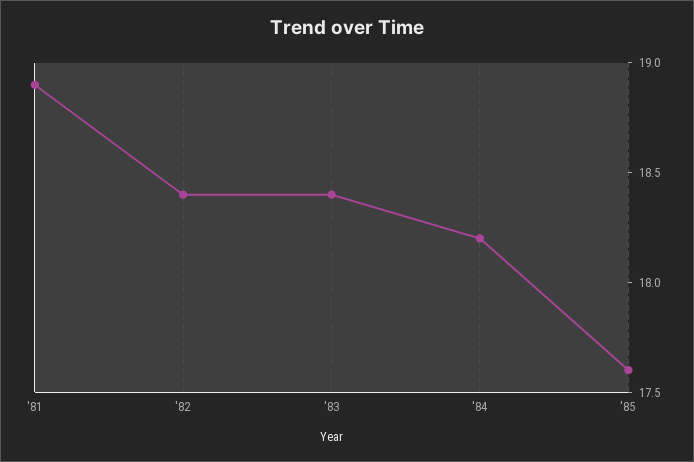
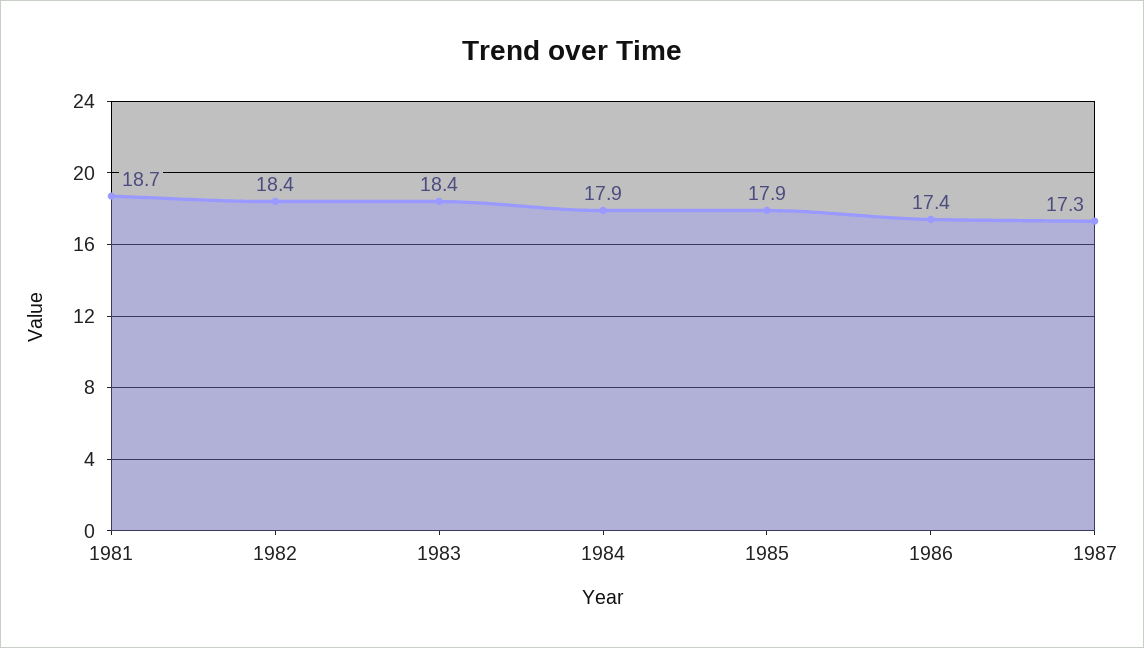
'81: 18.9 -> 18.7
'84: 18.2 -> 17.9
'85: 17.6 -> 17.9
1986: none -> 17.4
1987: none -> 17.3

